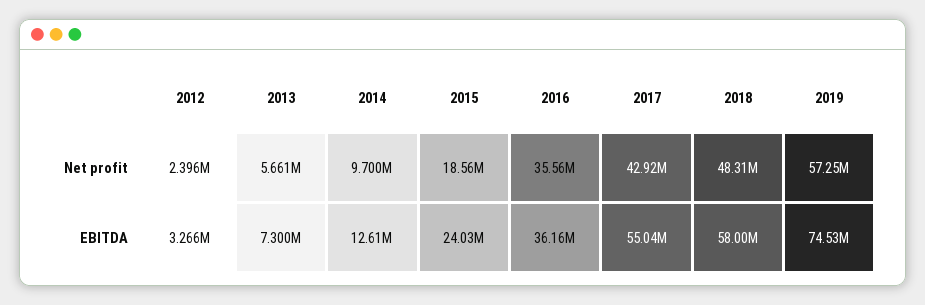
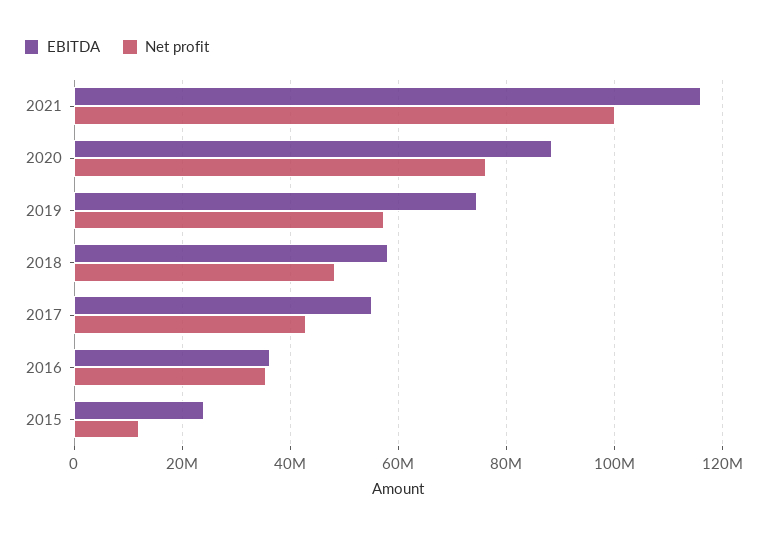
Net profit, 2012: 2396000 -> none
Net profit, 2013: 5661000 -> none
Net profit, 2014: 9700000 -> none
Net profit, 2015: 18560000 -> 12000000
EBITDA, 2012: 3266000 -> none
EBITDA, 2013: 7300000 -> none
EBITDA, 2014: 12610000 -> none
EBITDA, 2021: none -> 116000000
Net profit, 2021: none -> 100000000
EBITDA, 2020: none -> 88000000
Net profit, 2020: none -> 76000000

